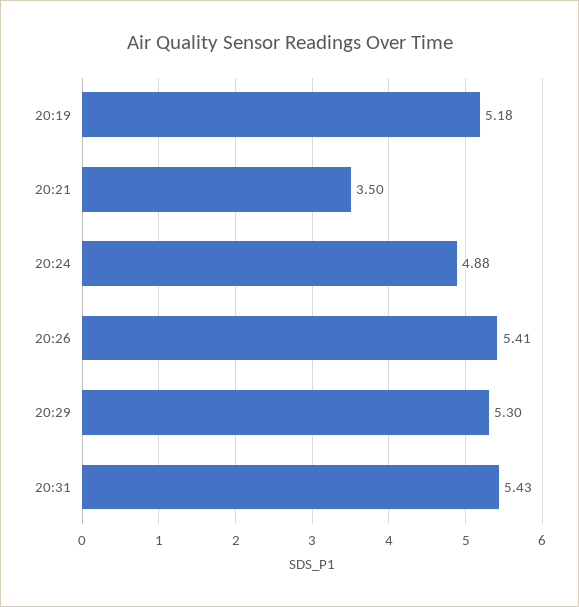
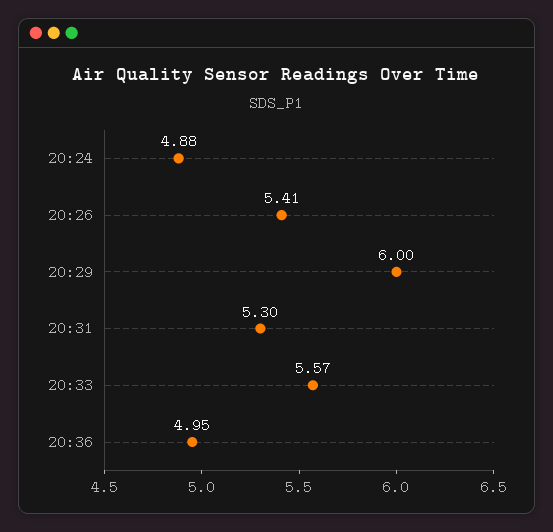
20:19: 5.18 -> none
20:21: 3.5 -> none
20:29: 5.3 -> 6
20:31: 5.43 -> 5.3
20:33: none -> 5.57
20:36: none -> 4.95

